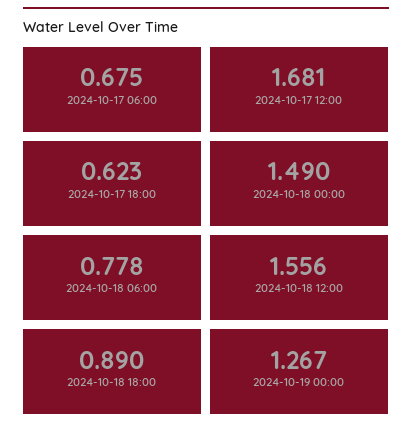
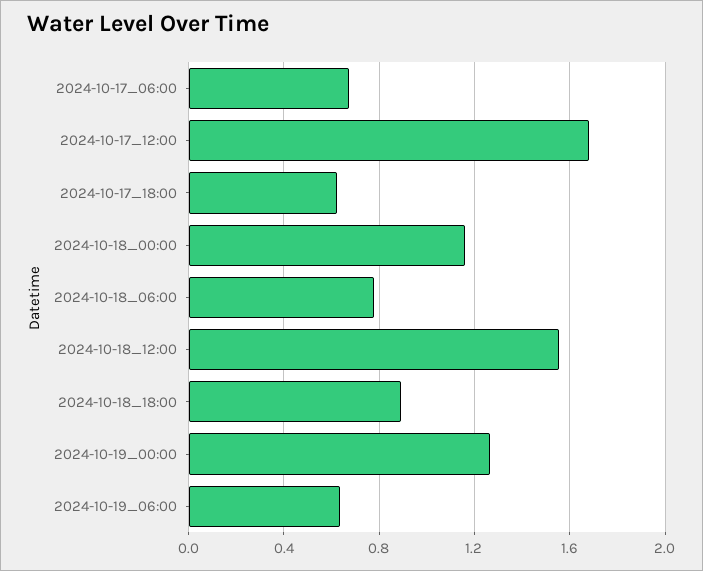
2024-10-18 00:00: 1.49 -> 1.15
2024-10-19_06:00: none -> 0.65

